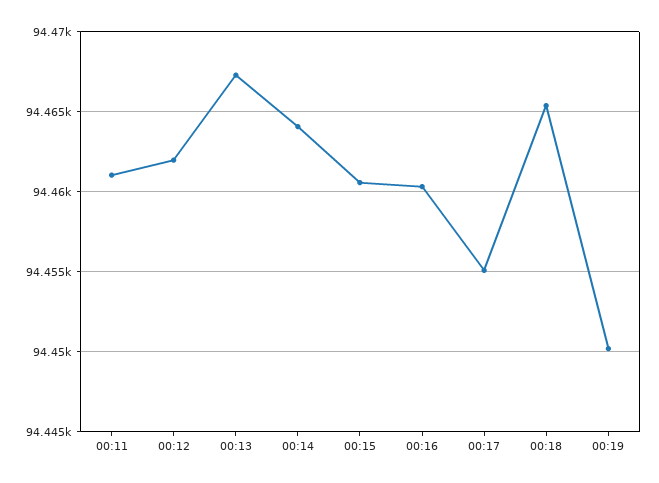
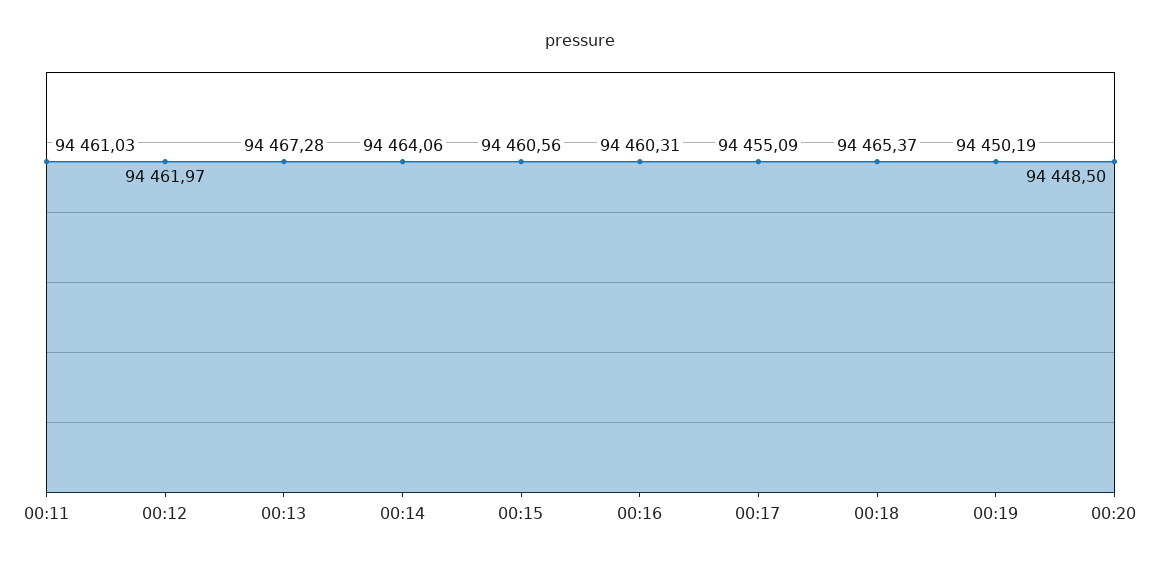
00:20: none -> 94448.5

